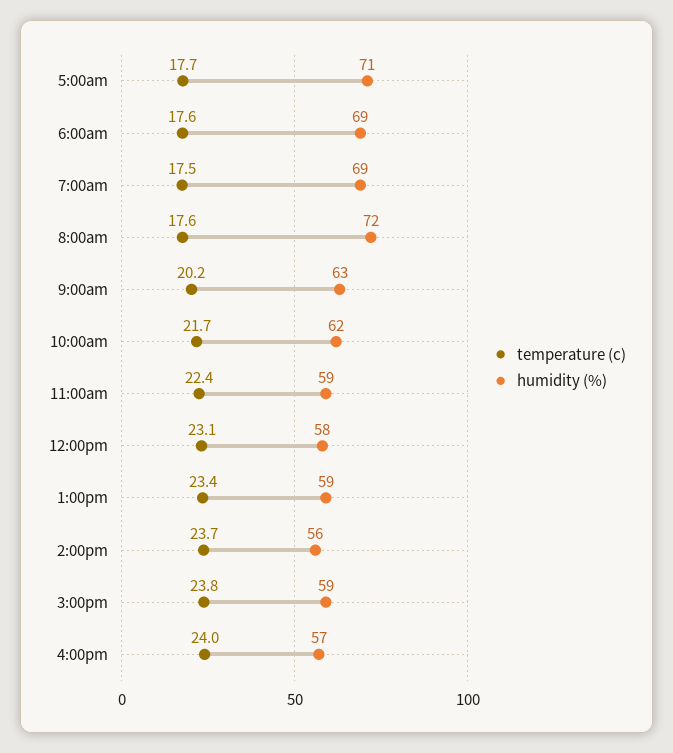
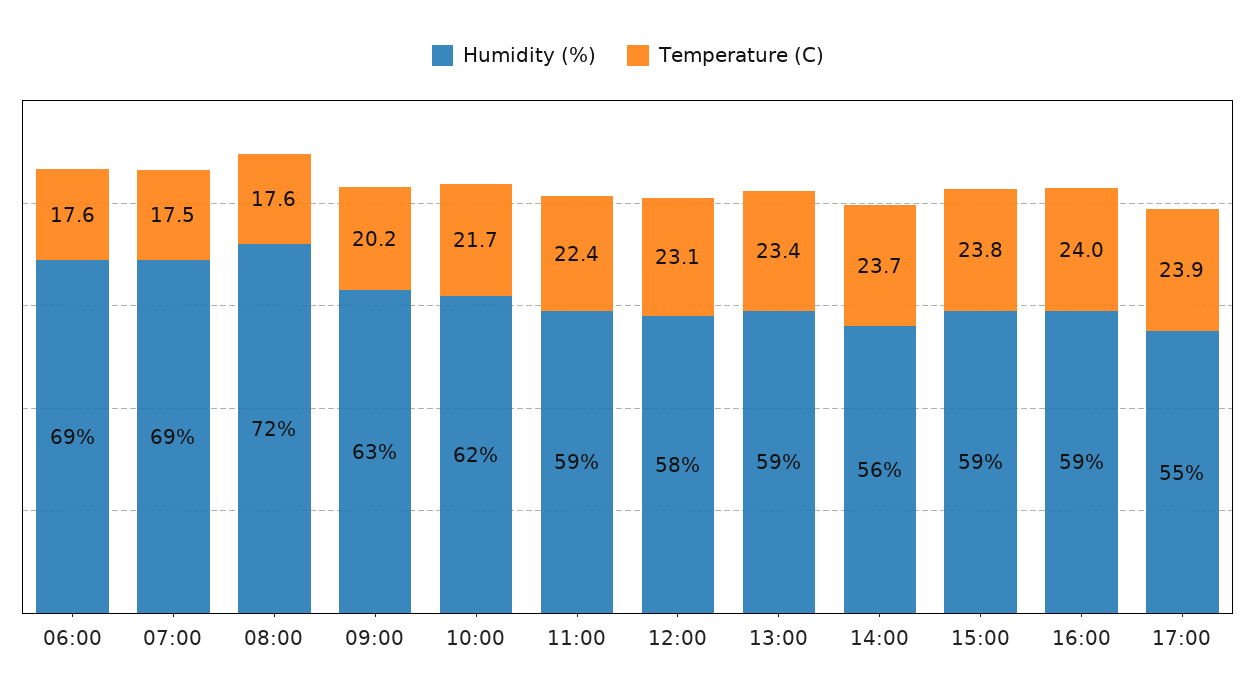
temperature (c), 5:00am: 17.7 -> none
humidity (%), 5:00am: 71 -> none
humidity (%), 4:00pm: 57 -> 59
humidity (%), 17:00: none -> 55
temperature (c), 17:00: none -> 23.9

